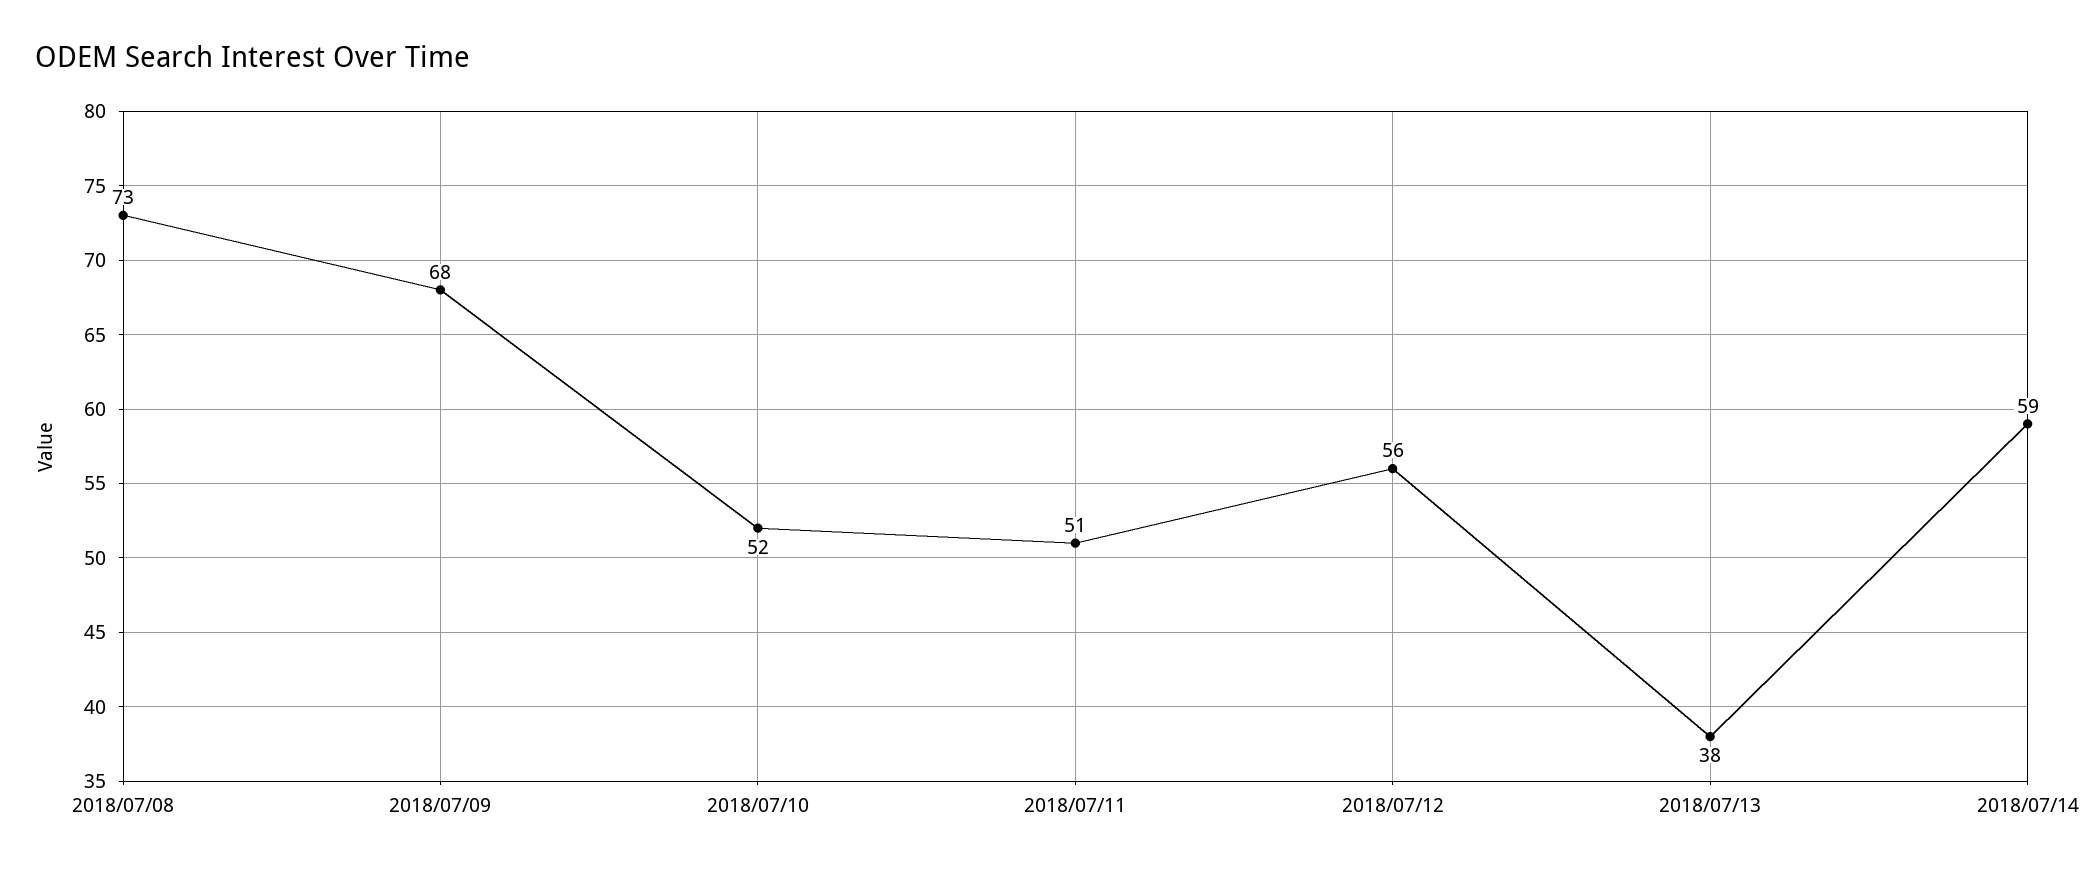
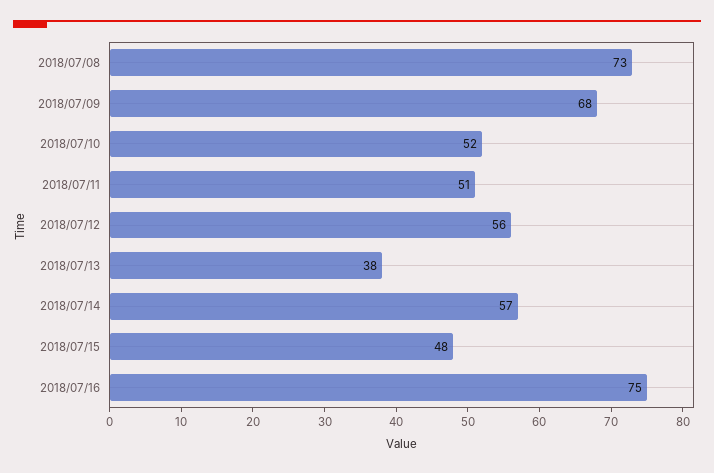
2018/07/14: 59 -> 57
2018/07/15: none -> 48
2018/07/16: none -> 75

